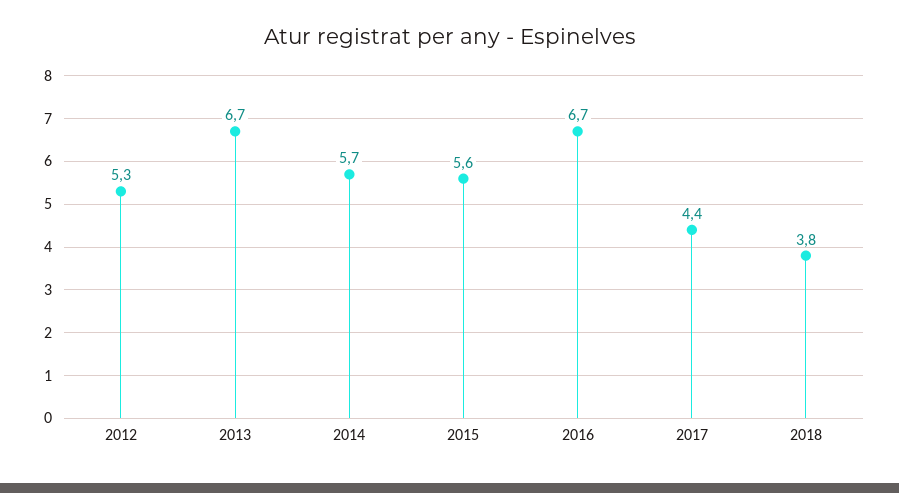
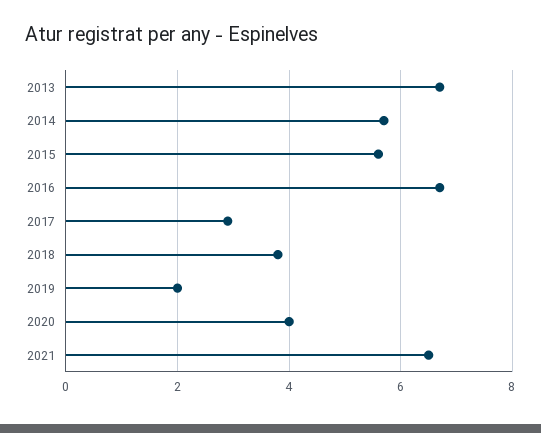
2012: 5.3 -> none
2017: 4.4 -> 3
2019: none -> 2
2020: none -> 4
2021: none -> 6.5

